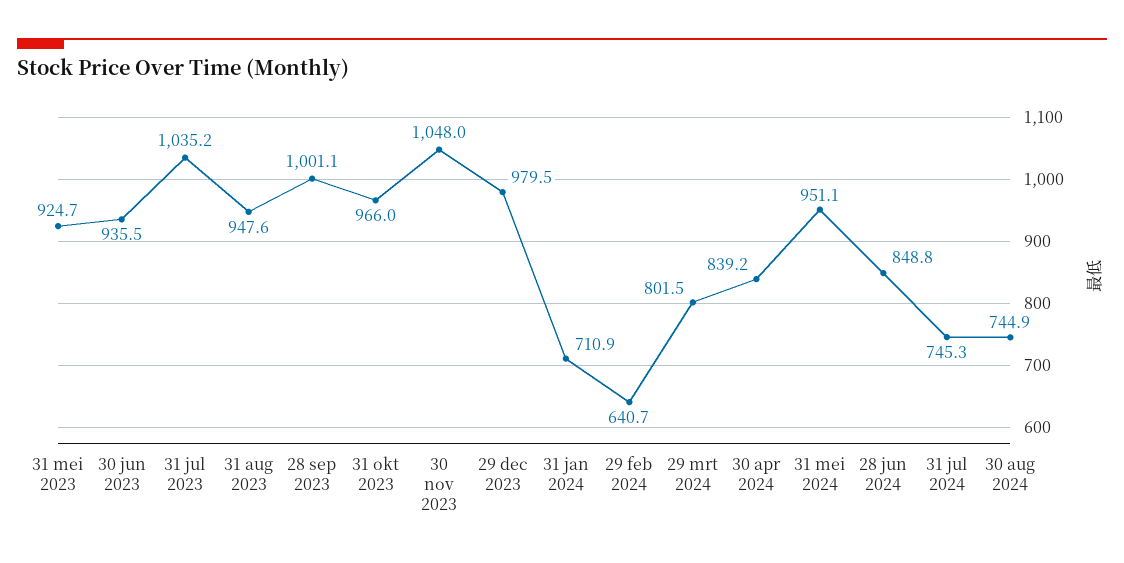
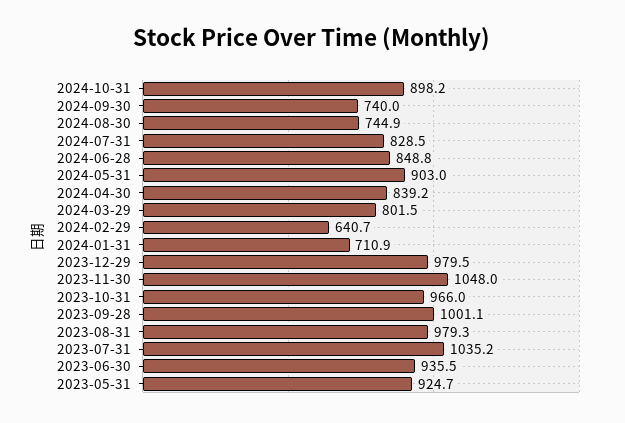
31 aug 2023: 947.6 -> 979.3
31 mei 2024: 951.1 -> 903
31 jul 2024: 745.3 -> 828.5
2024-10-31: none -> 898.2
2024-09-30: none -> 740

